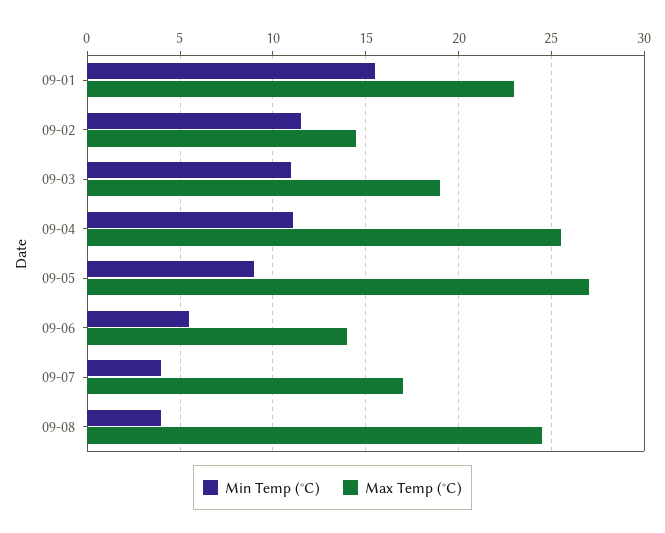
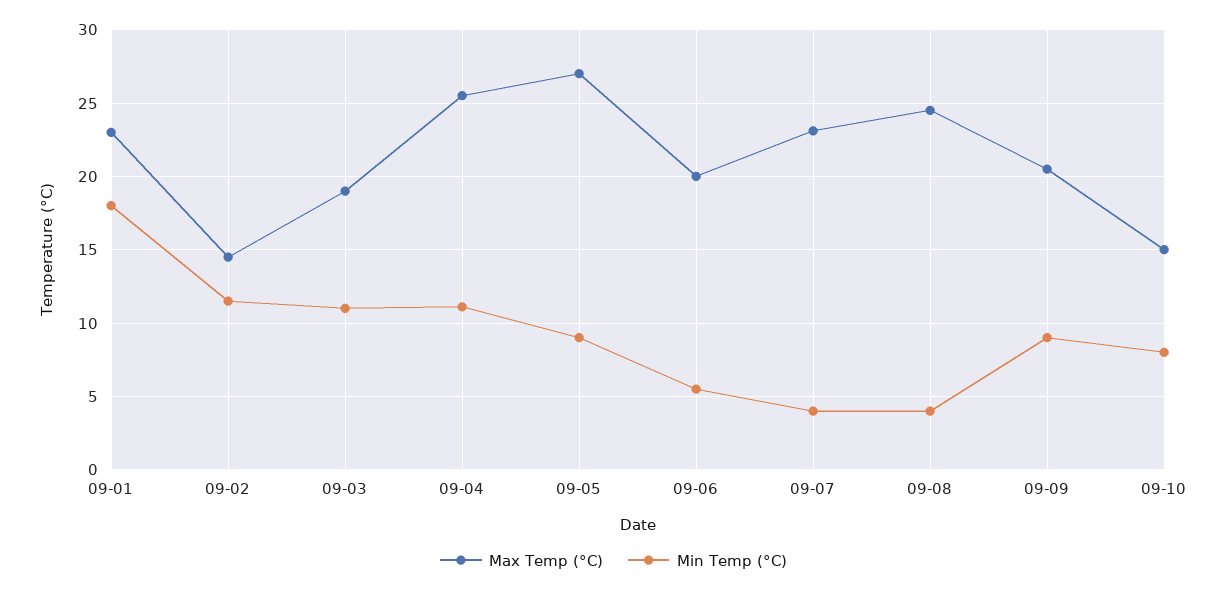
Min Temp (°C), 09-01: 15.5 -> 18
Max Temp (°C), 09-06: 14 -> 20
Max Temp (°C), 09-07: 17 -> 23
Max Temp (°C), 09-09: none -> 20.5
Min Temp (°C), 09-09: none -> 9
Max Temp (°C), 09-10: none -> 15
Min Temp (°C), 09-10: none -> 8

